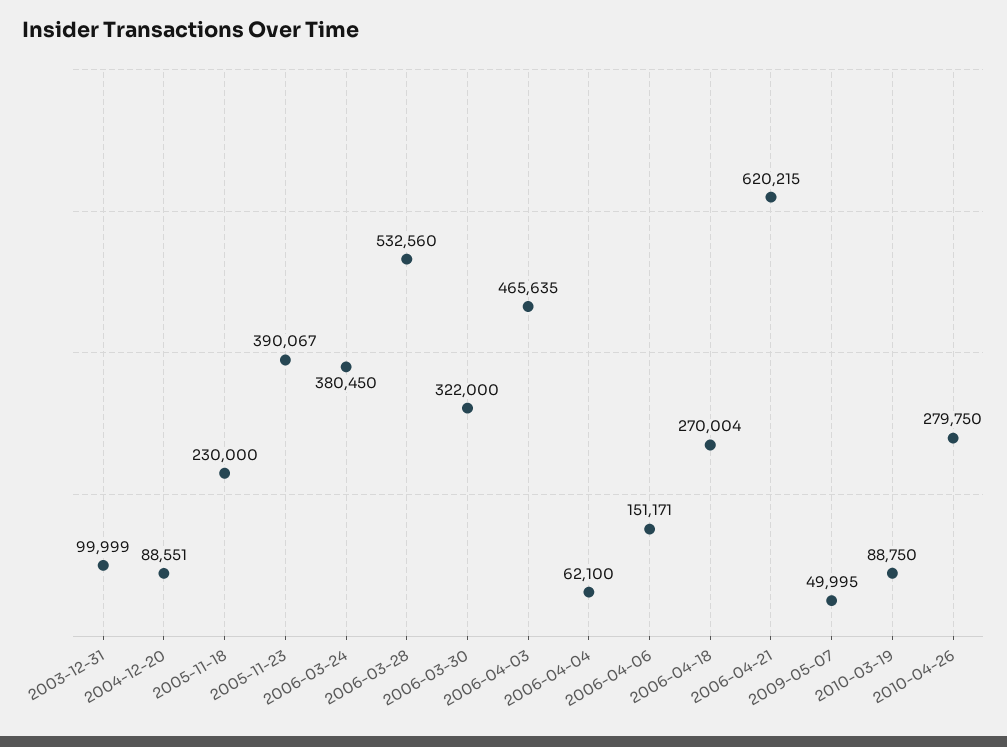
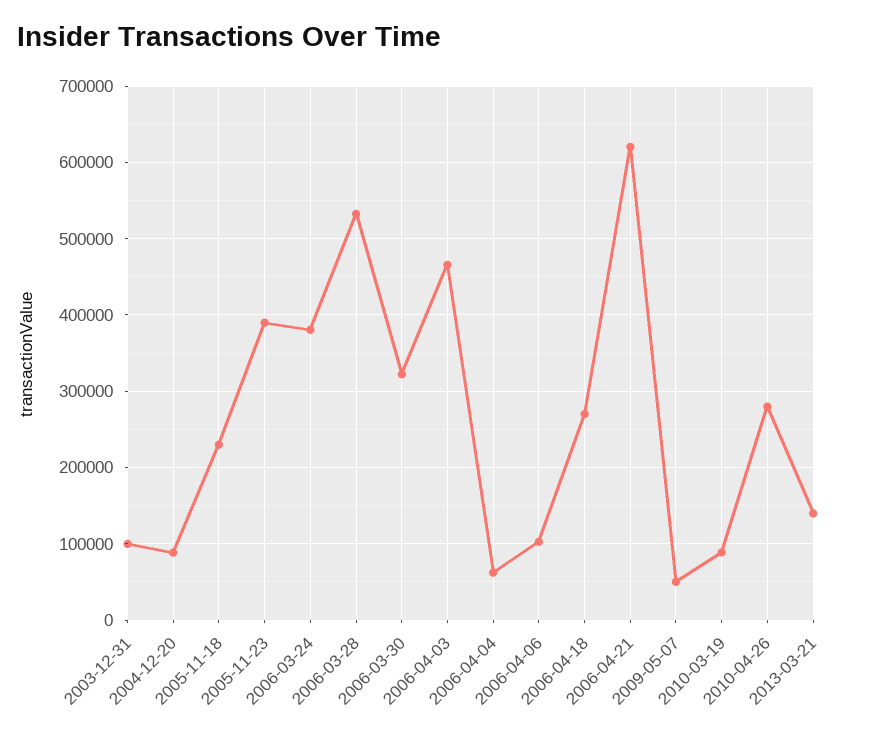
2006-04-06: 151171 -> 100000
2013-03-21: none -> 140000

